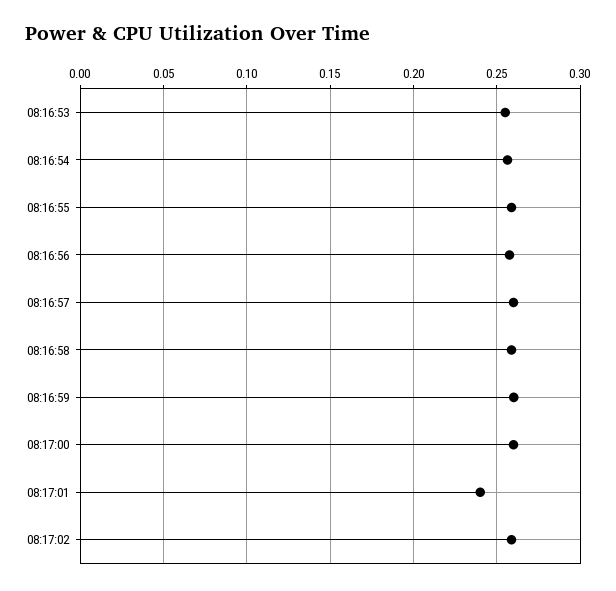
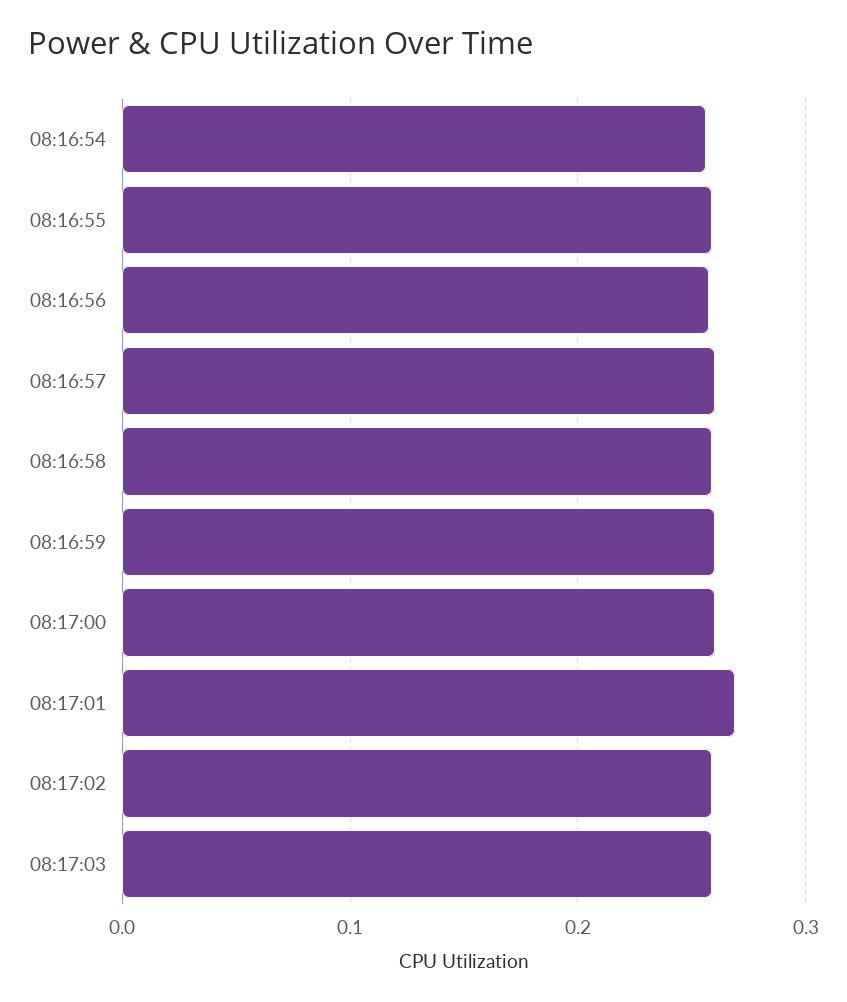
08:16:53: 0.255 -> none
08:17:01: 0.24 -> 0.27
08:17:03: none -> 0.26

